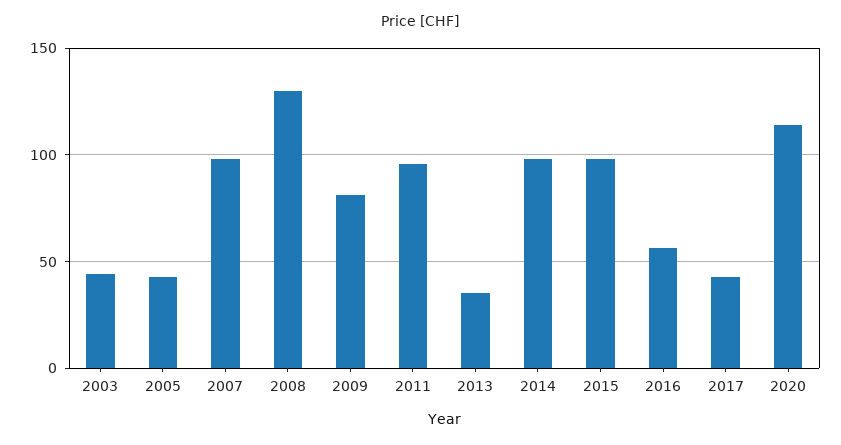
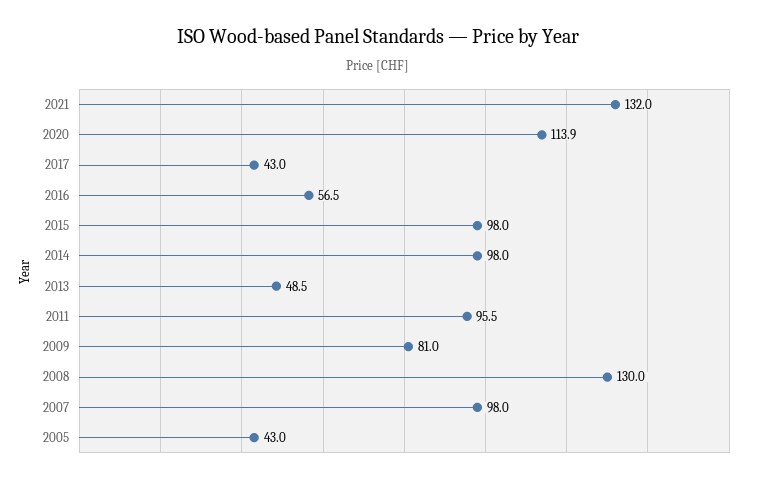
2003: 45 -> none
2013: 35 -> 48.5
2021: none -> 132

